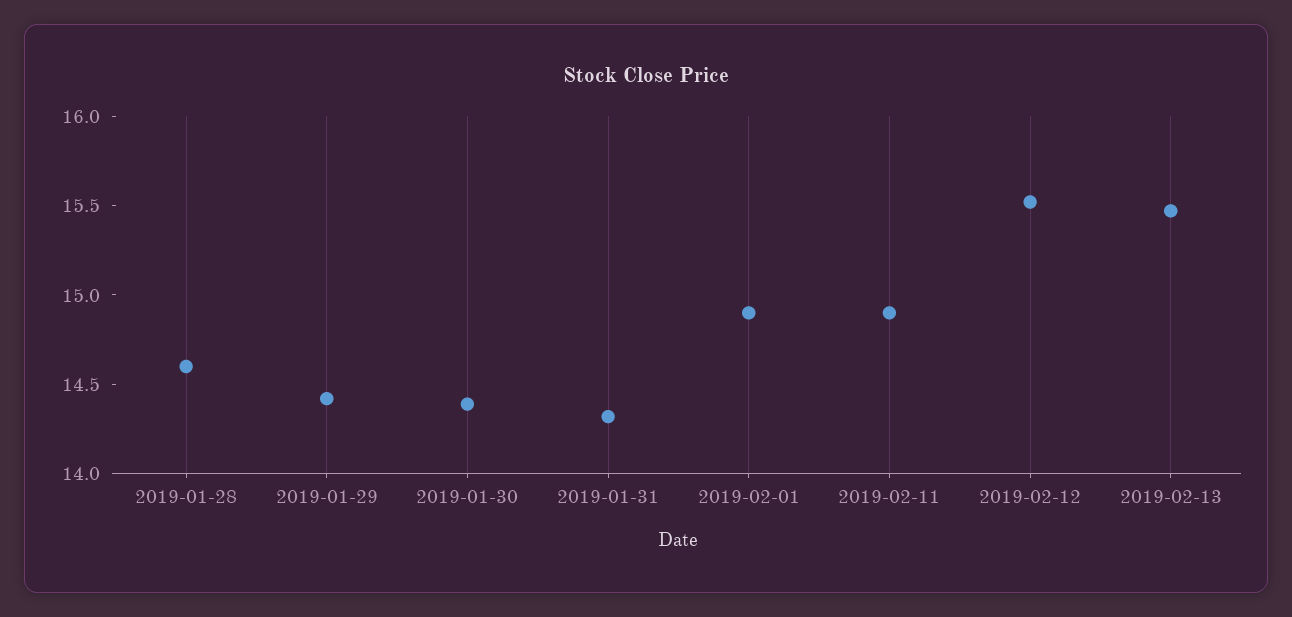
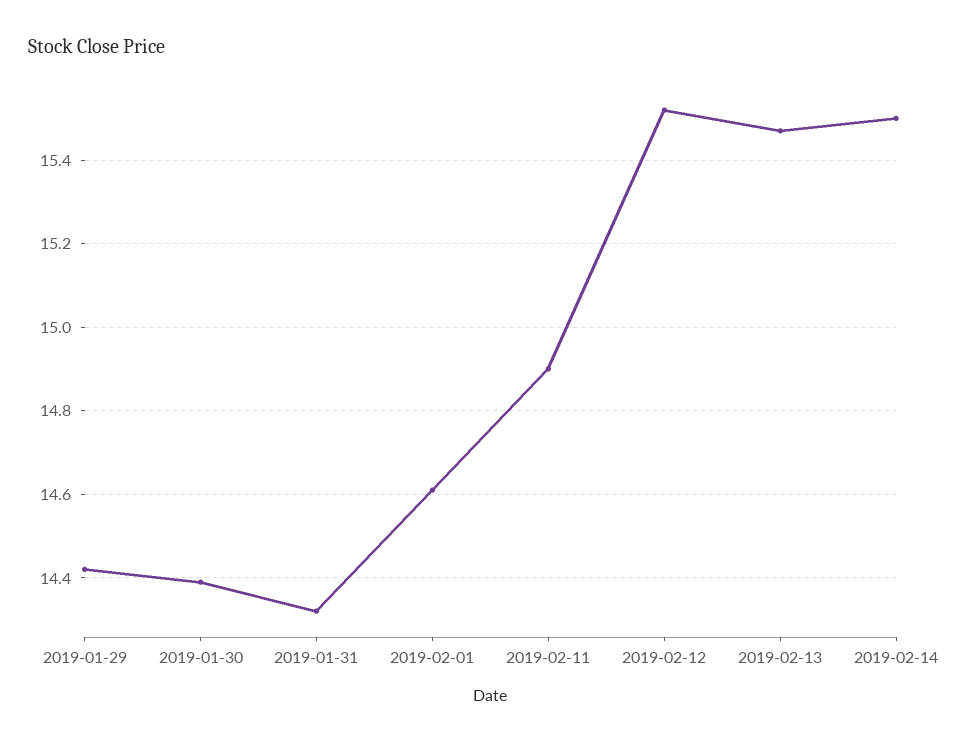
2019-01-28: 14.6 -> none
2019-02-01: 14.9 -> 14.6
2019-02-14: none -> 15.5

